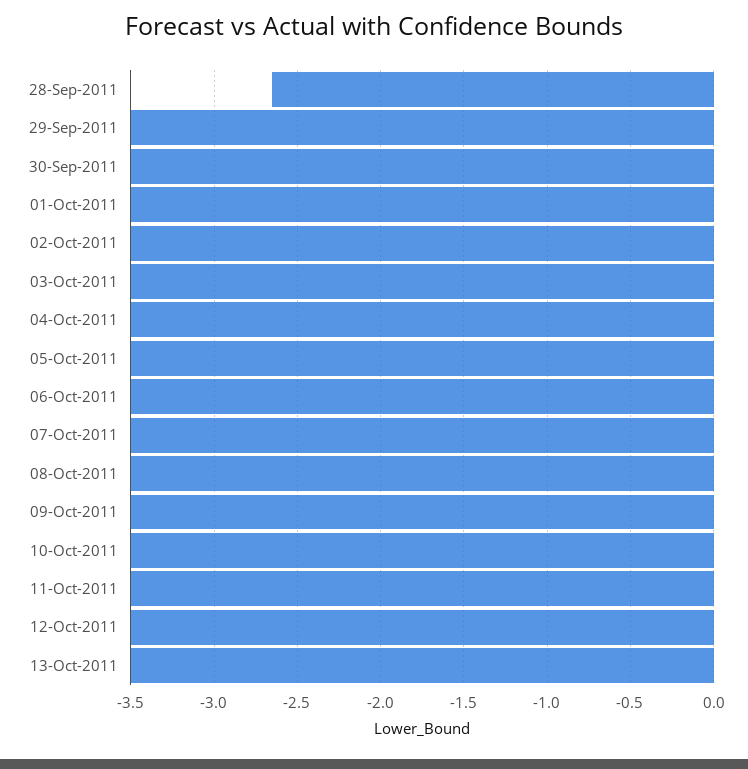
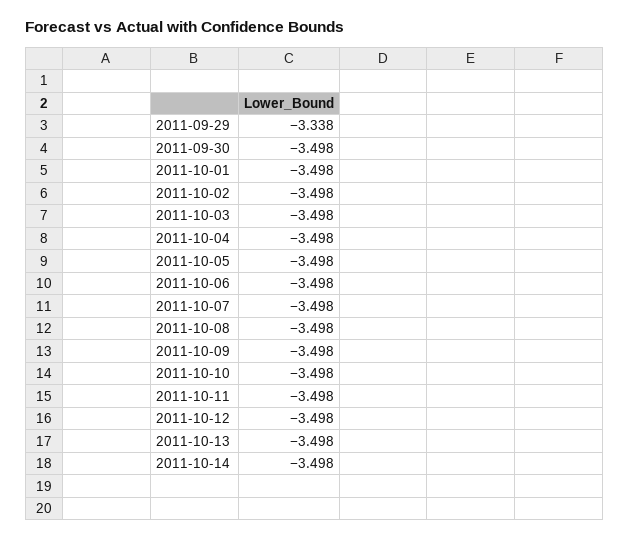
28-Sep-2011: -2.65 -> none
29-Sep-2011: -3.5 -> -3.338
2011-10-14: none -> -3.498

